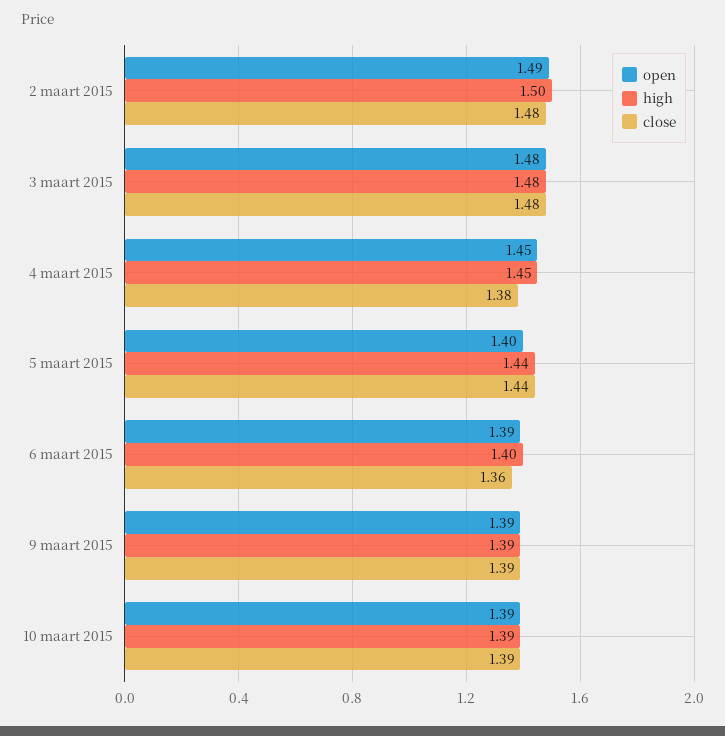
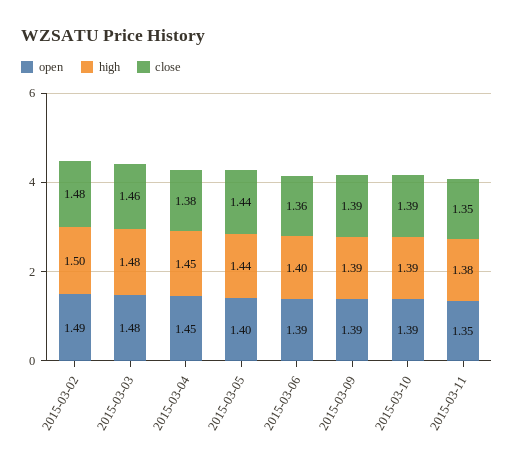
close, 3 maart 2015: 1.48 -> 1.46
open, 2015-03-11: none -> 1.35
high, 2015-03-11: none -> 1.38
close, 2015-03-11: none -> 1.35

